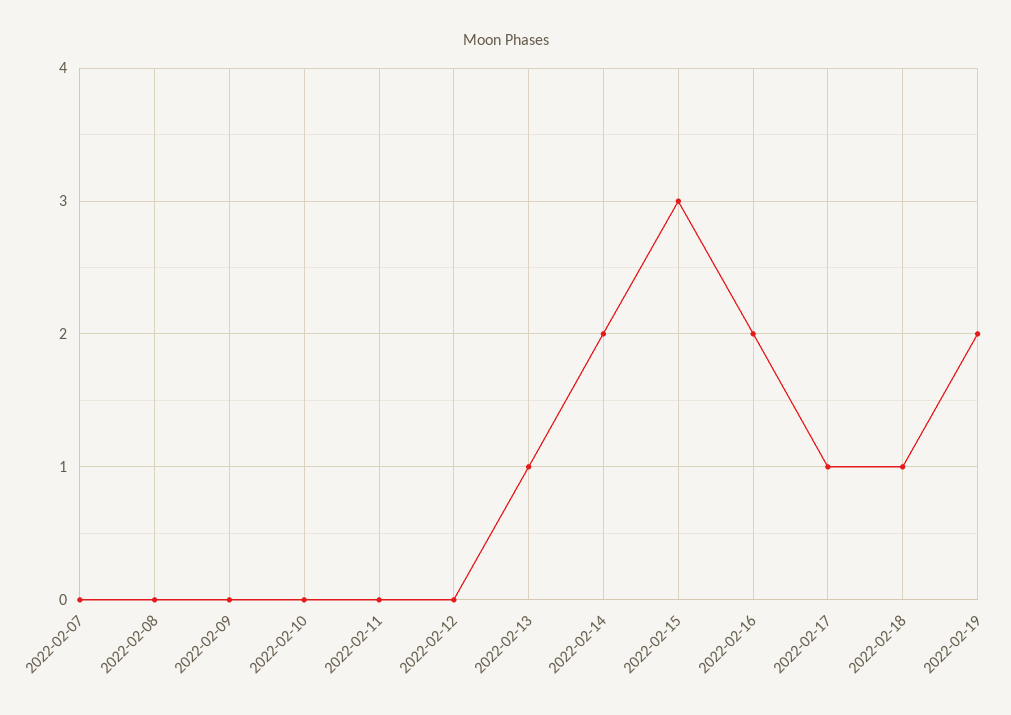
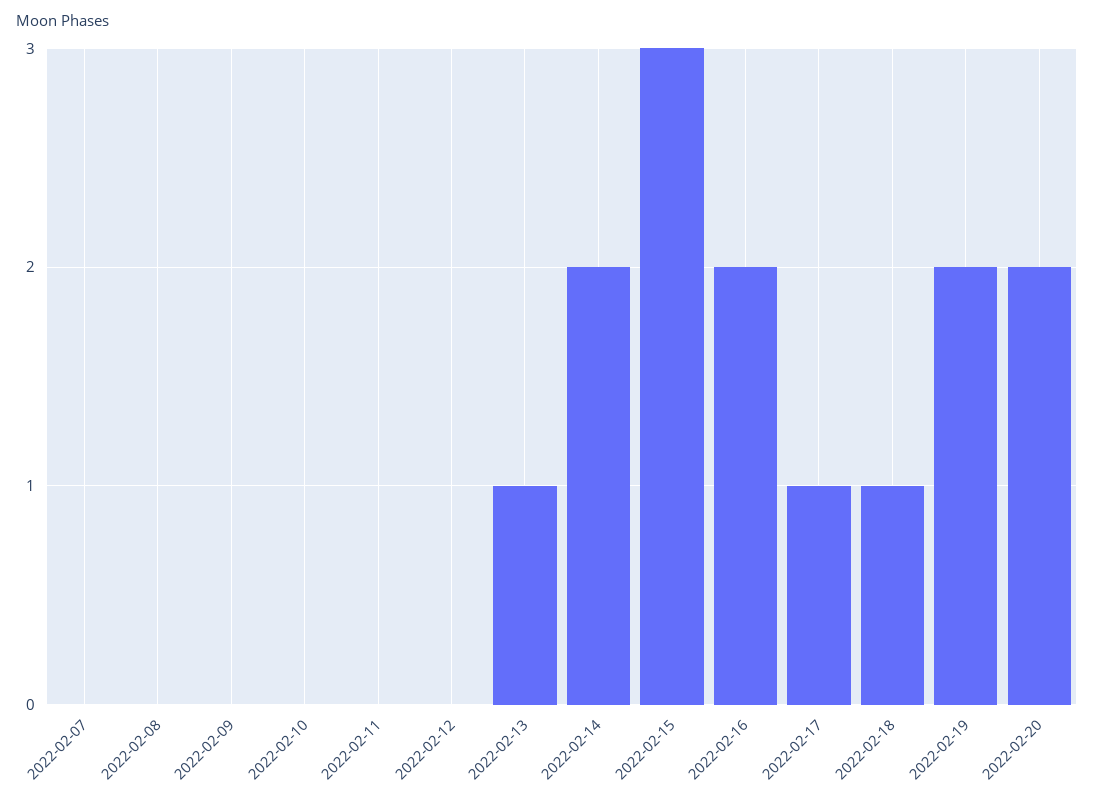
2022-02-20: none -> 2

